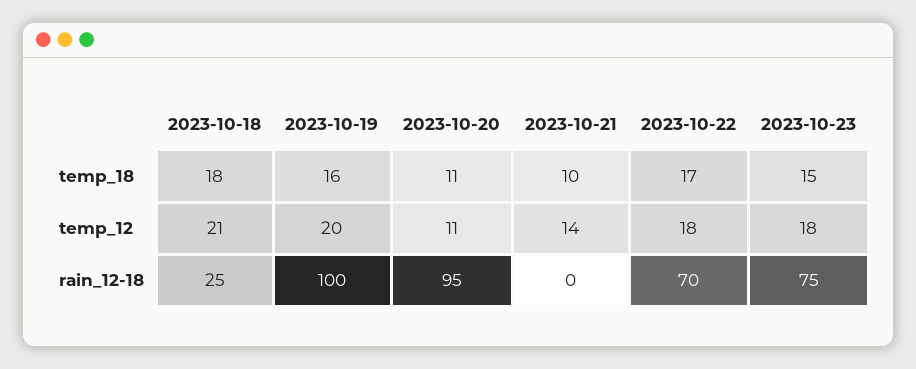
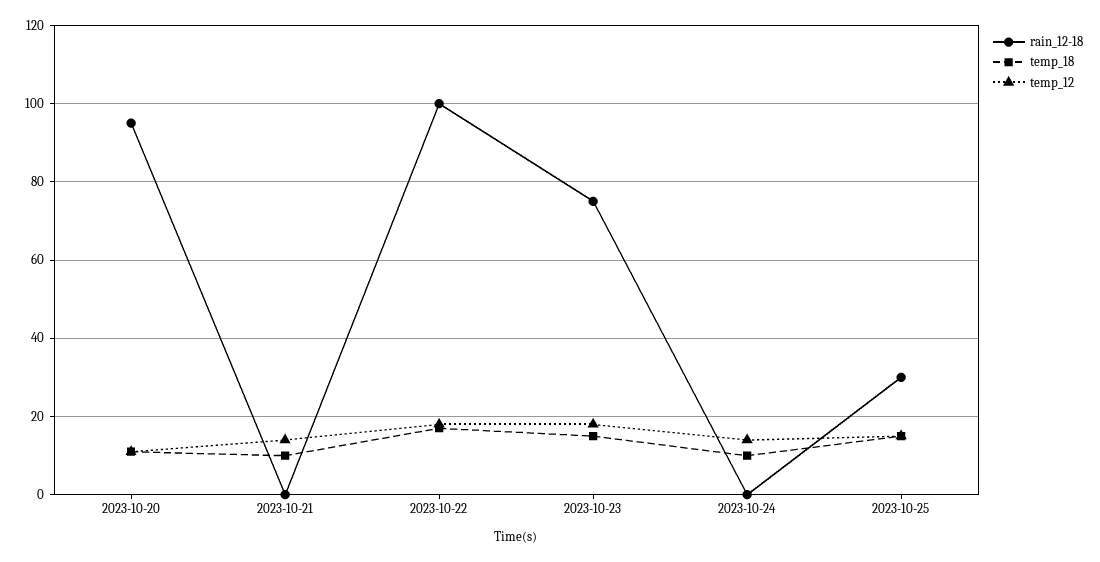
temp_18, 2023-10-18: 18 -> none
temp_18, 2023-10-19: 16 -> none
temp_12, 2023-10-18: 21 -> none
temp_12, 2023-10-19: 20 -> none
rain_12-18, 2023-10-18: 25 -> none
rain_12-18, 2023-10-19: 100 -> none
rain_12-18, 2023-10-22: 70 -> 100
rain_12-18, 2023-10-24: none -> 0
temp_18, 2023-10-24: none -> 10
temp_12, 2023-10-24: none -> 15
rain_12-18, 2023-10-25: none -> 30
temp_18, 2023-10-25: none -> 15
temp_12, 2023-10-25: none -> 15

